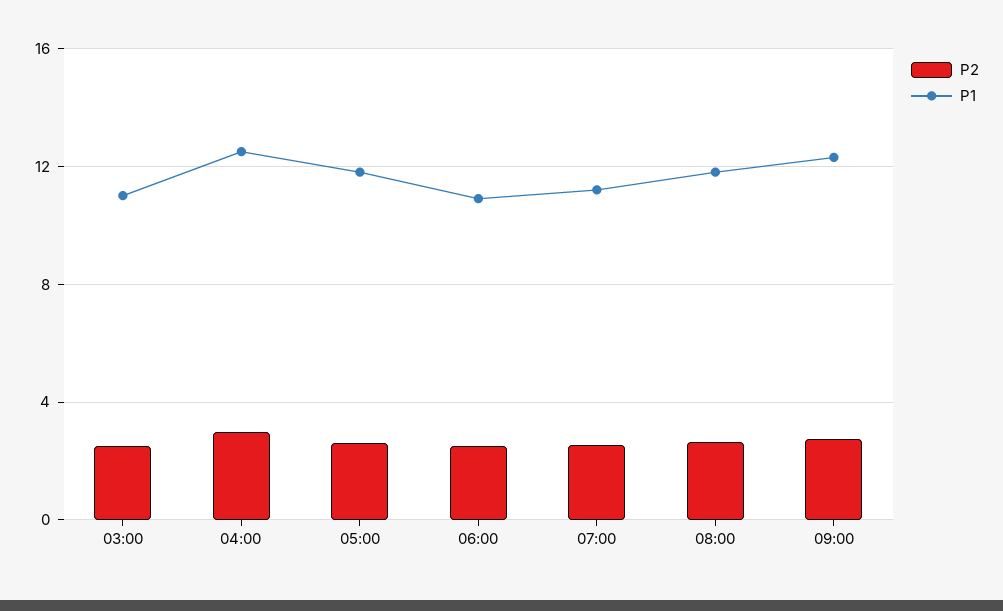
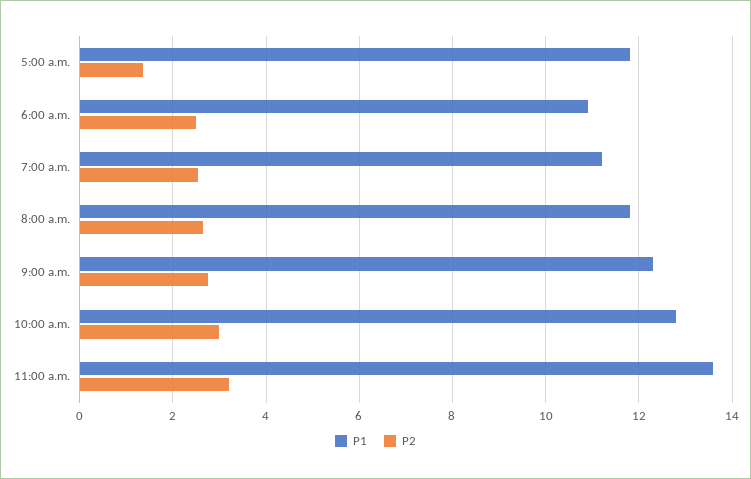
P2, 03:00: 2.5 -> none
P1, 03:00: 11 -> none
P2, 04:00: 3 -> none
P1, 04:00: 12.5 -> none
P2, 05:00: 2.5 -> 1.4
P1, 10:00 a.m.: none -> 12.8
P2, 10:00 a.m.: none -> 3
P1, 11:00 a.m.: none -> 13.6
P2, 11:00 a.m.: none -> 3.2

